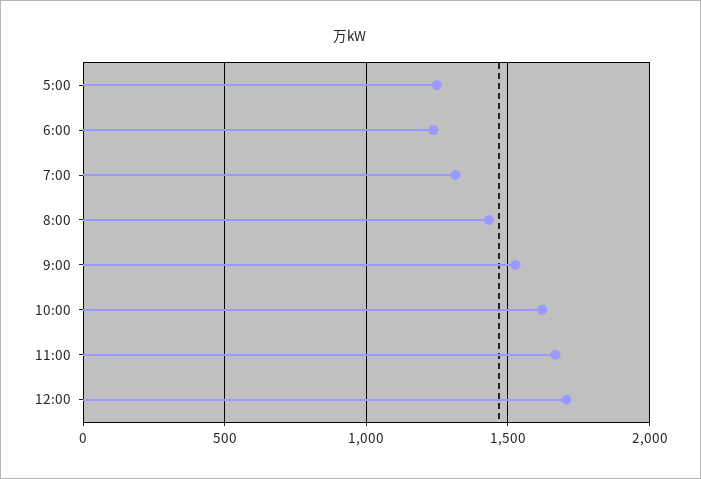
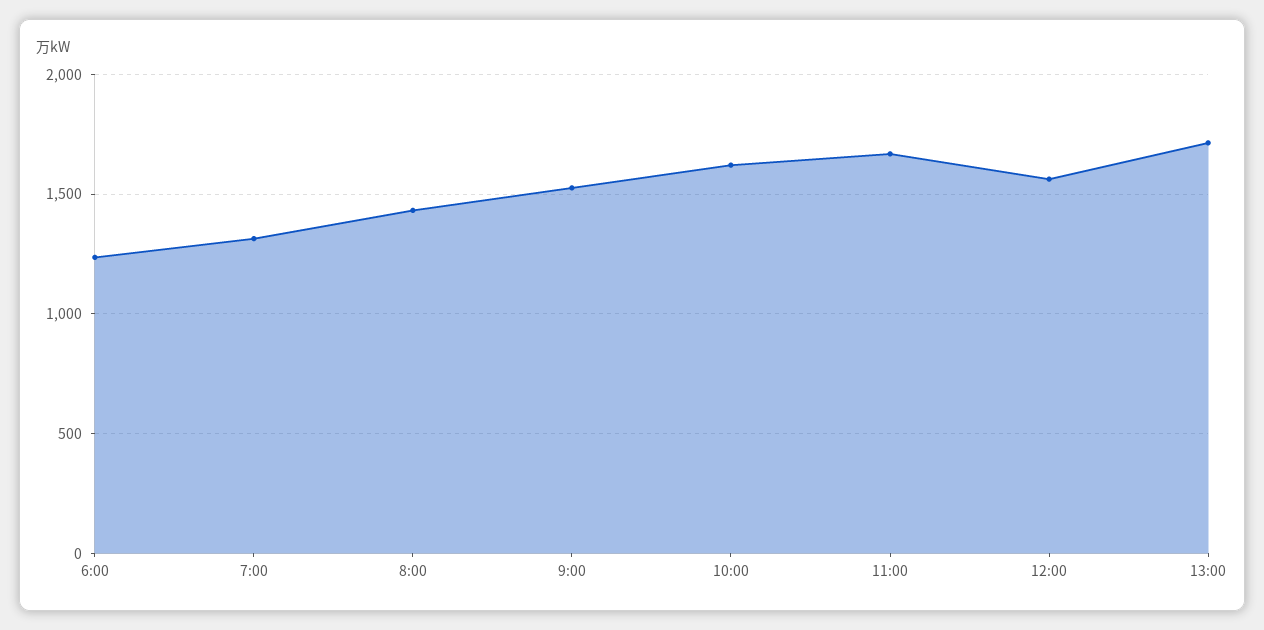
5:00: 1250 -> none
12:00: 1700 -> 1550
13:00: none -> 1700

